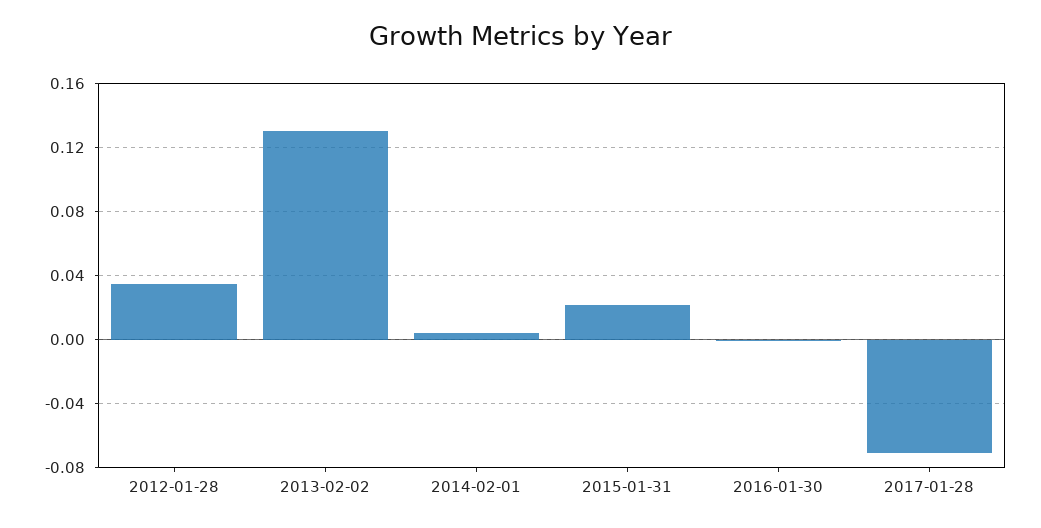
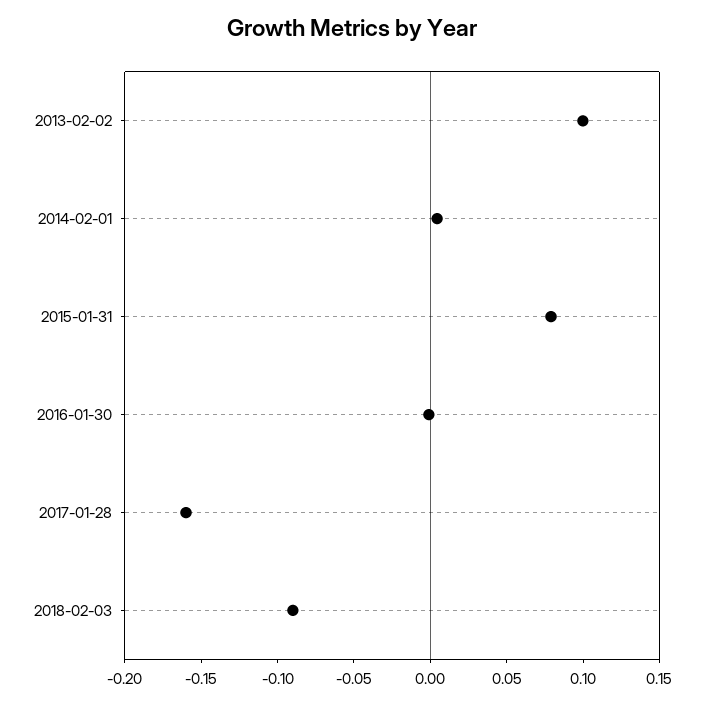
2012-01-28: 0.035 -> none
2013-02-02: 0.13 -> 0.1
2015-01-31: 0.02 -> 0.08
2017-01-28: -0.07 -> -0.16
2018-02-03: none -> -0.09

